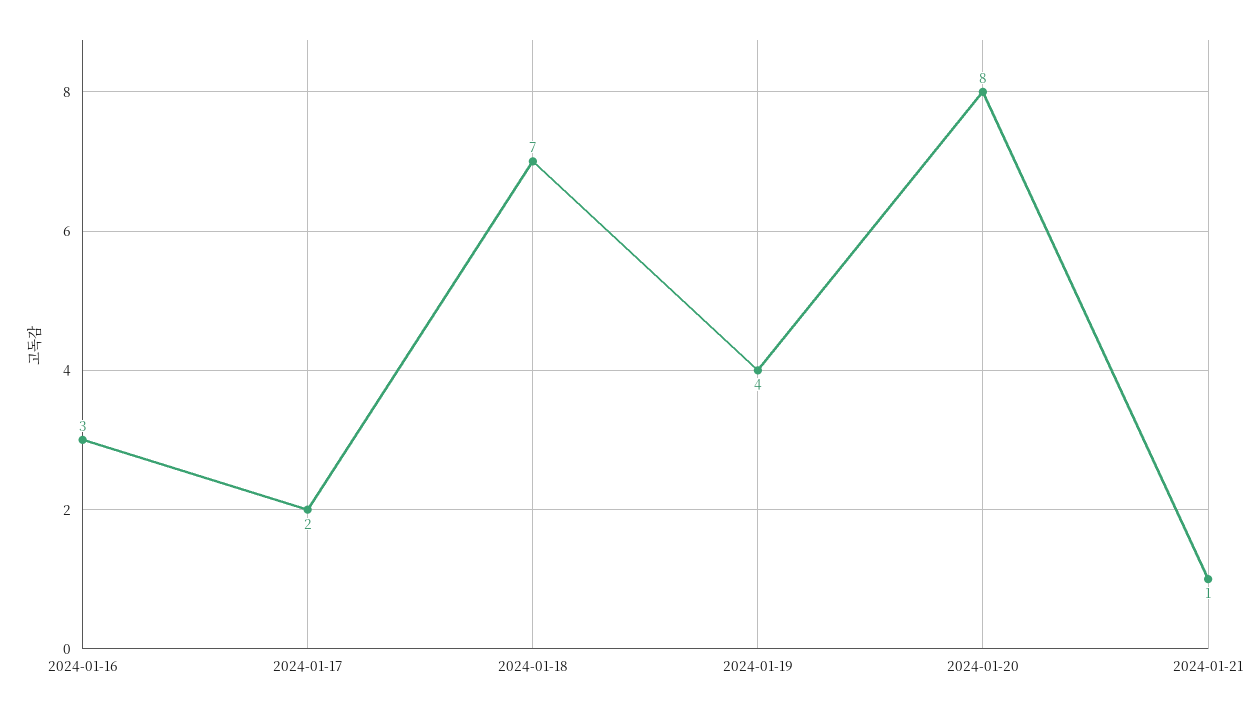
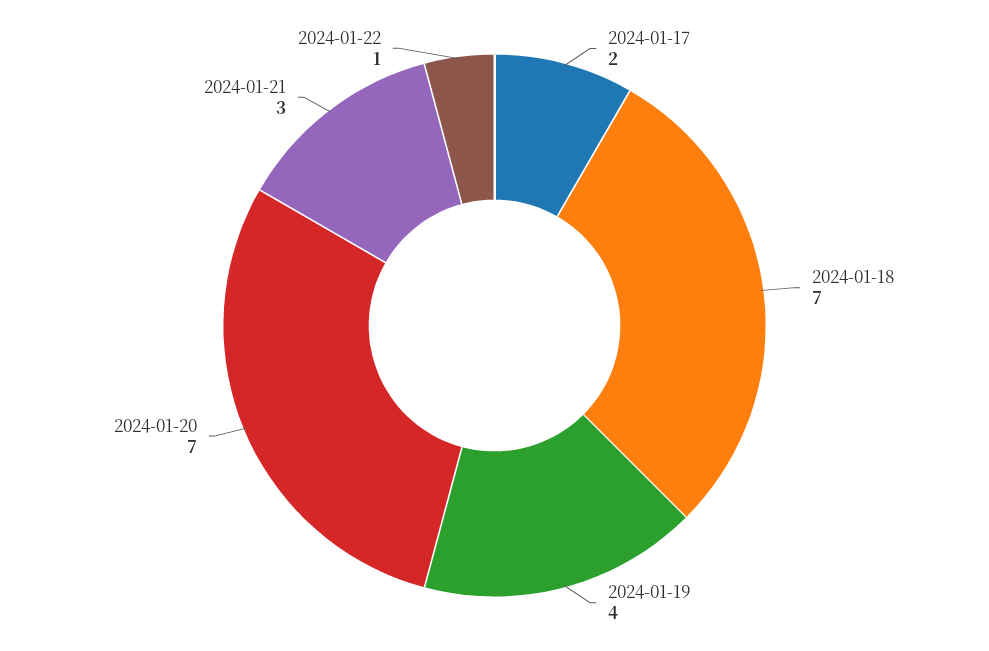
2024-01-16: 3 -> none
2024-01-20: 8 -> 7
2024-01-21: 1 -> 3
2024-01-22: none -> 1

